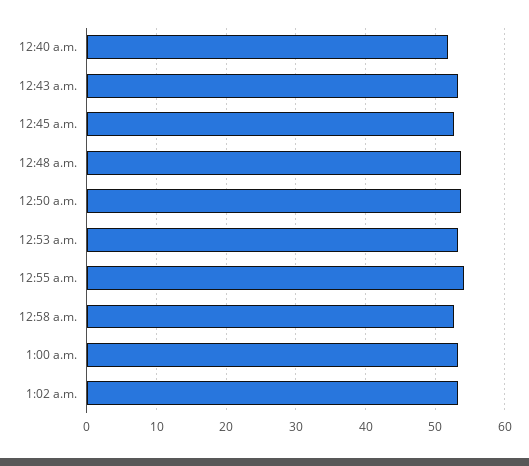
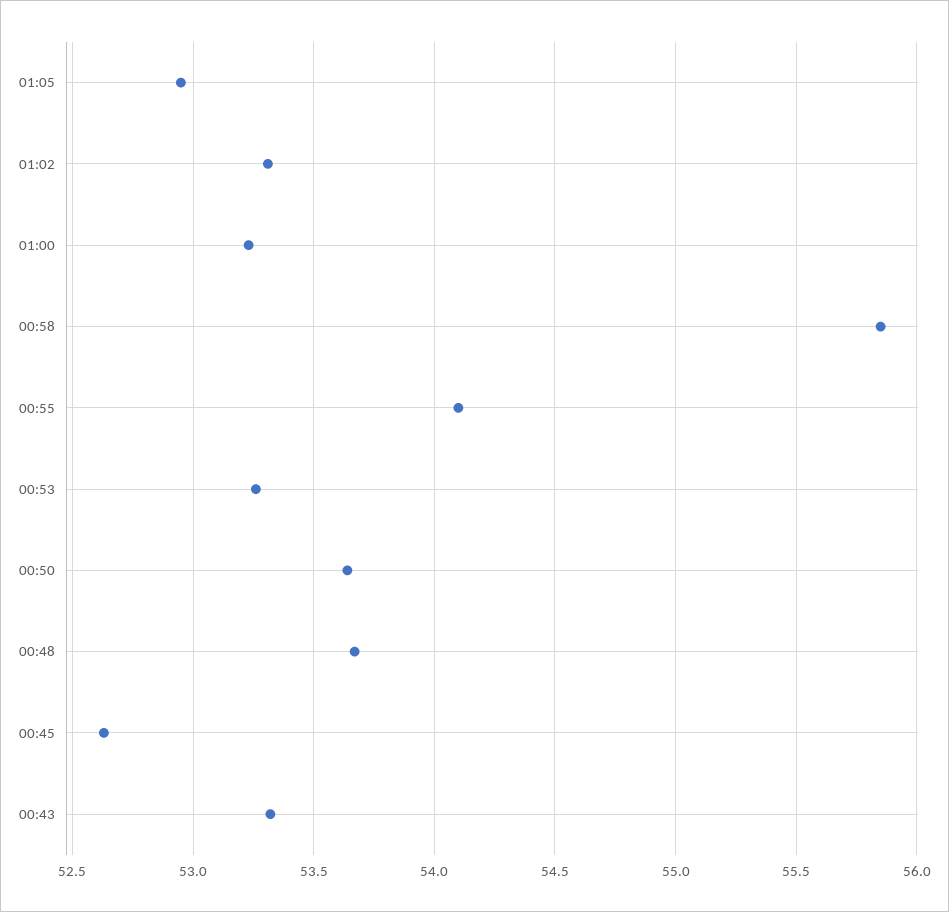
12:40 a.m.: 52 -> none
12:58 a.m.: 53 -> 55.85
01:05: none -> 52.95

